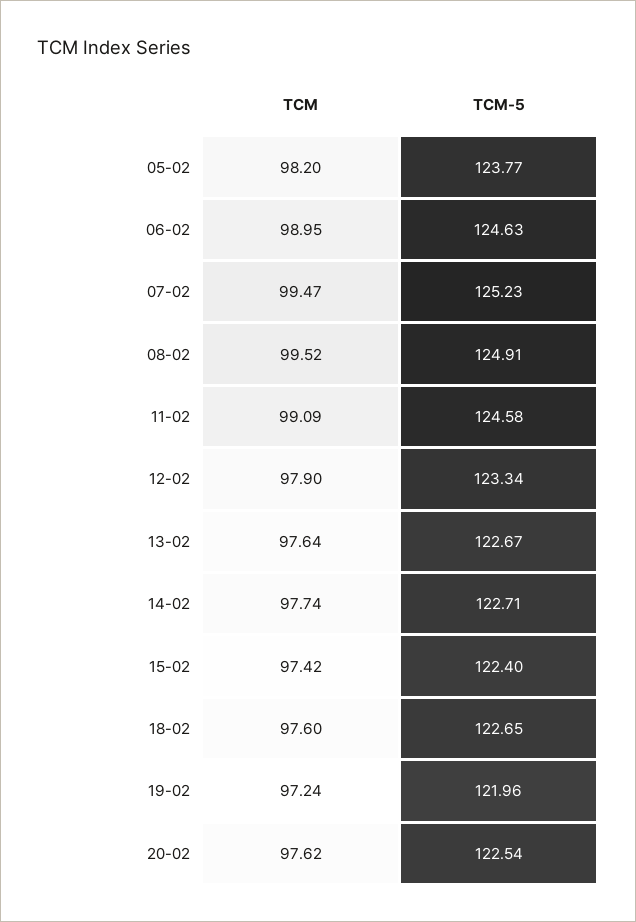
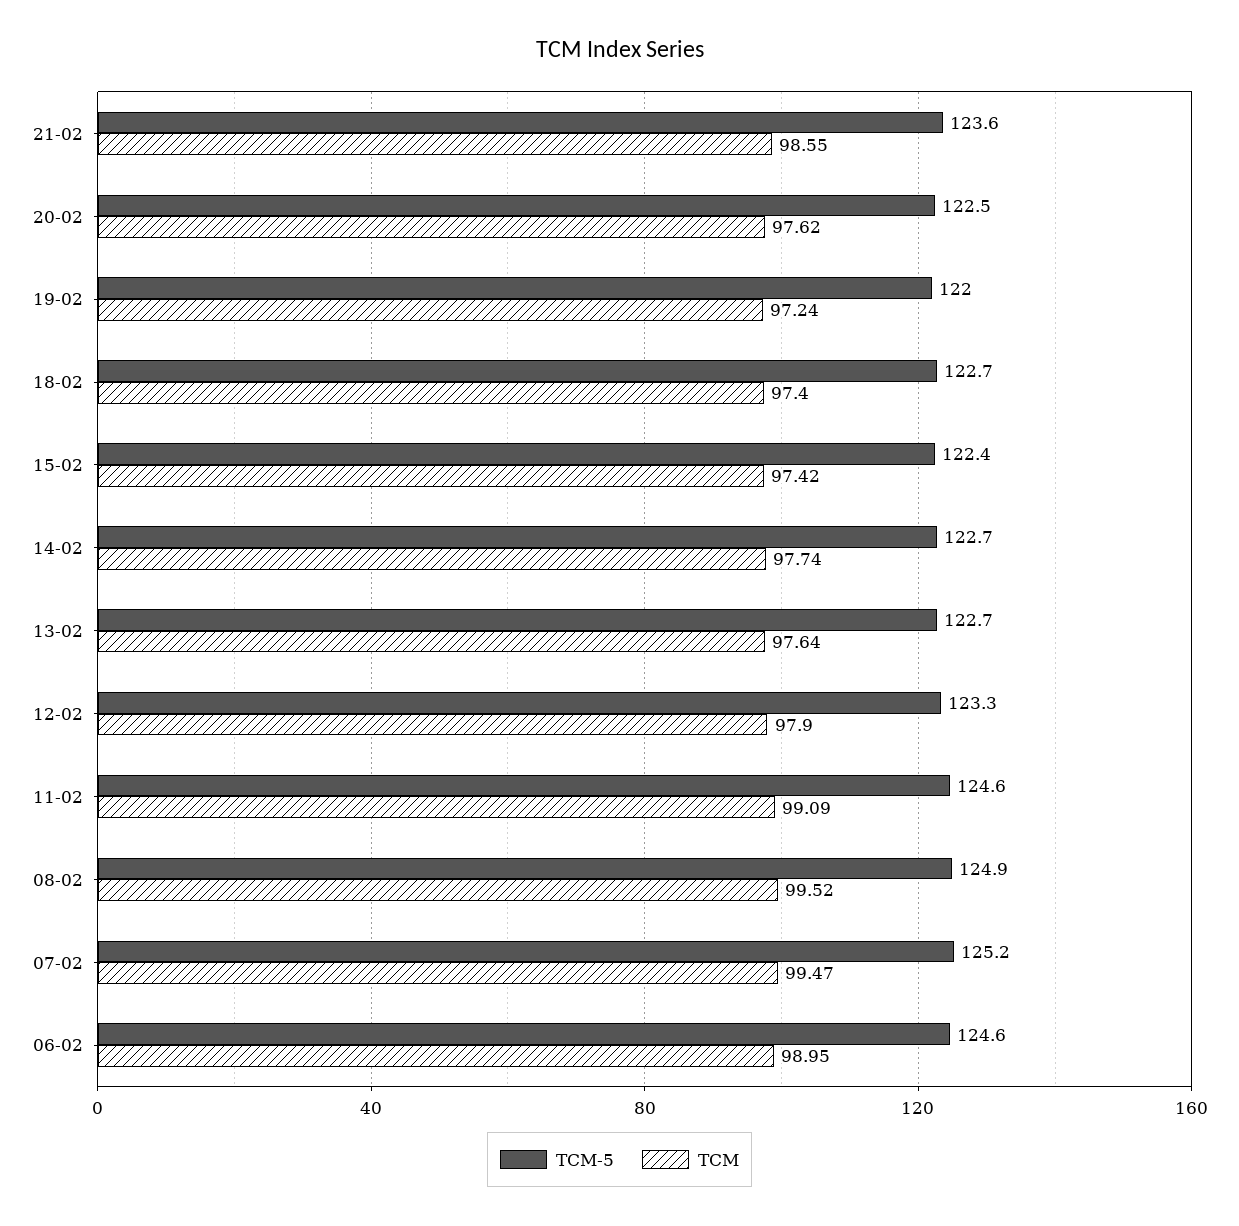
TCM, 05-02: 98.2 -> none
TCM-5, 05-02: 123.77 -> none
TCM, 18-02: 97.6 -> 97.4
TCM-5, 21-02: none -> 123.6
TCM, 21-02: none -> 98.55

